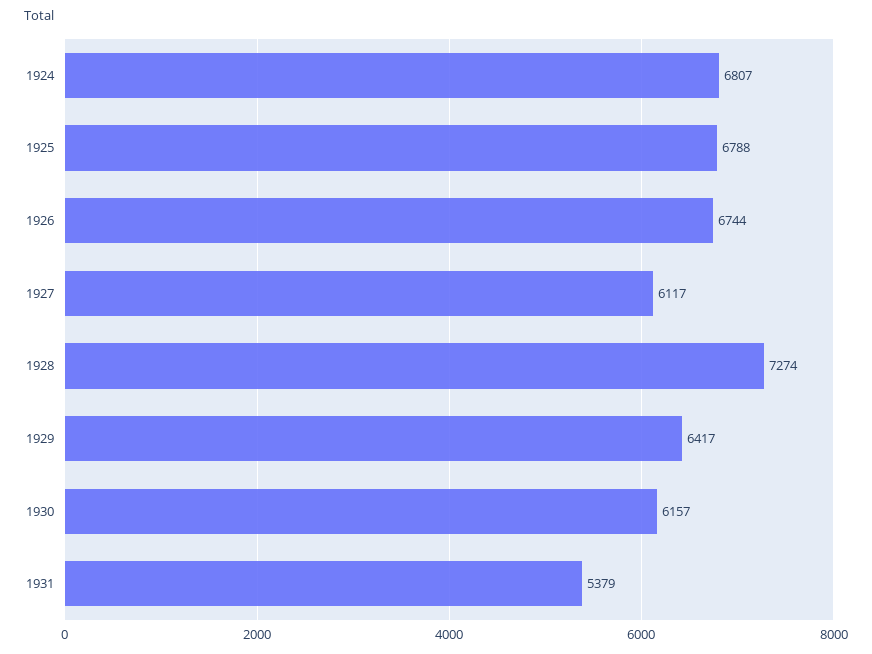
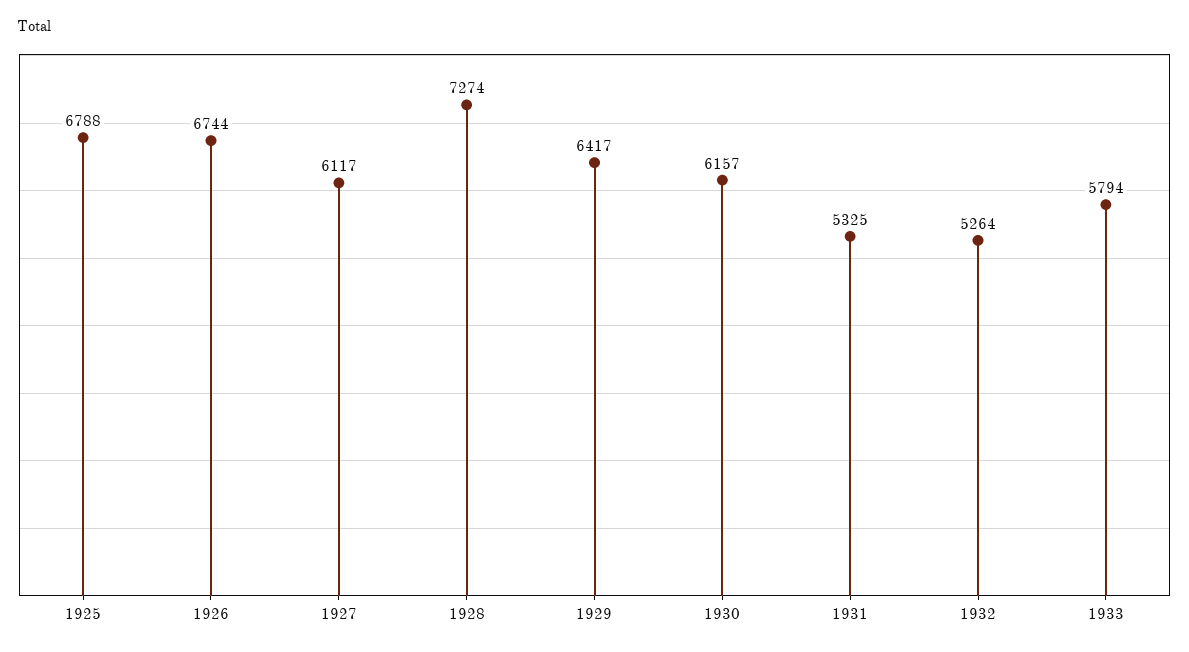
1924: 6807 -> none
1931: 5379 -> 5325
1932: none -> 5264
1933: none -> 5794

